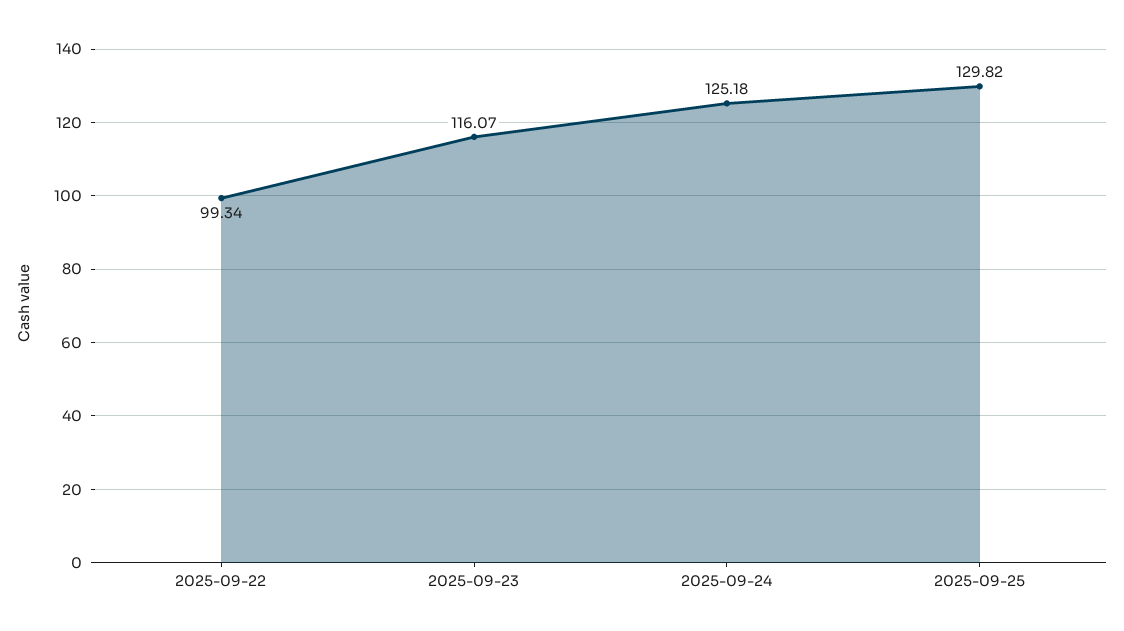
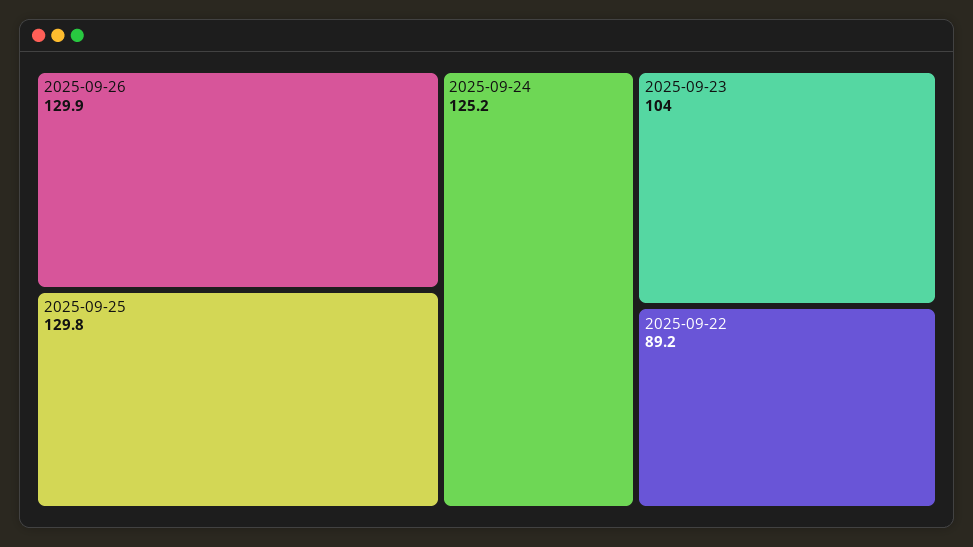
2025-09-22: 99.34 -> 89.2
2025-09-23: 116.07 -> 104
2025-09-26: none -> 129.9

